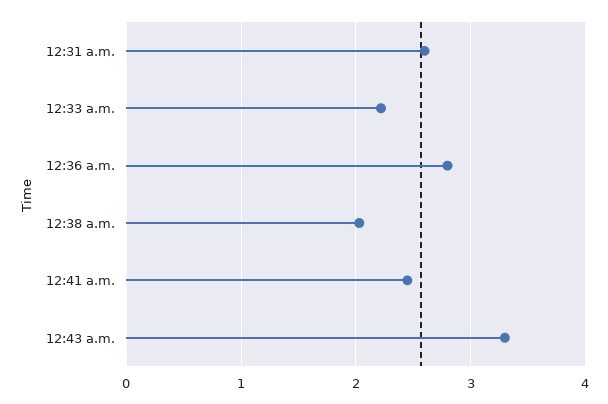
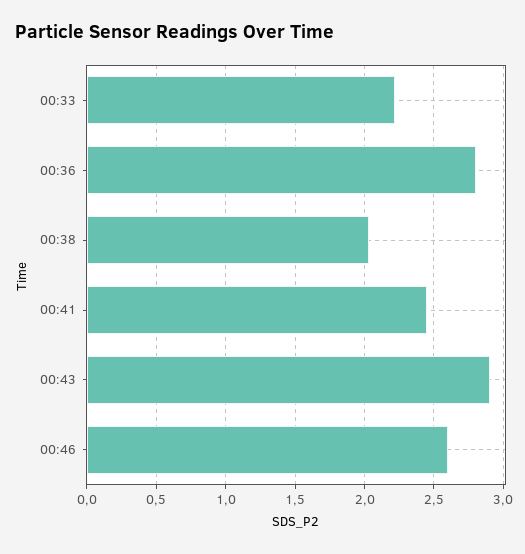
12:31 a.m.: 2.6 -> none
12:43 a.m.: 3.3 -> 2.9
00:46: none -> 2.6

